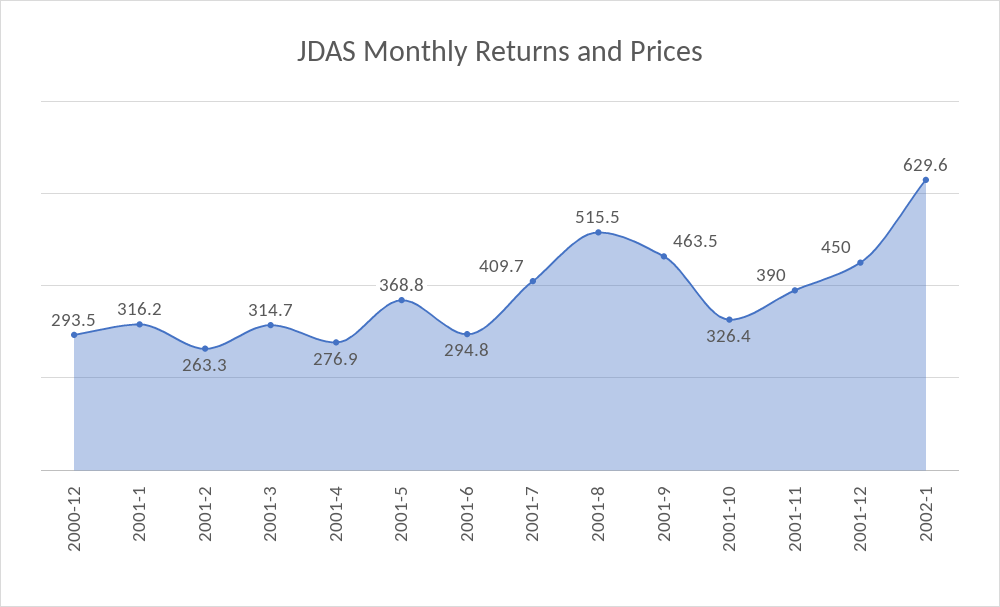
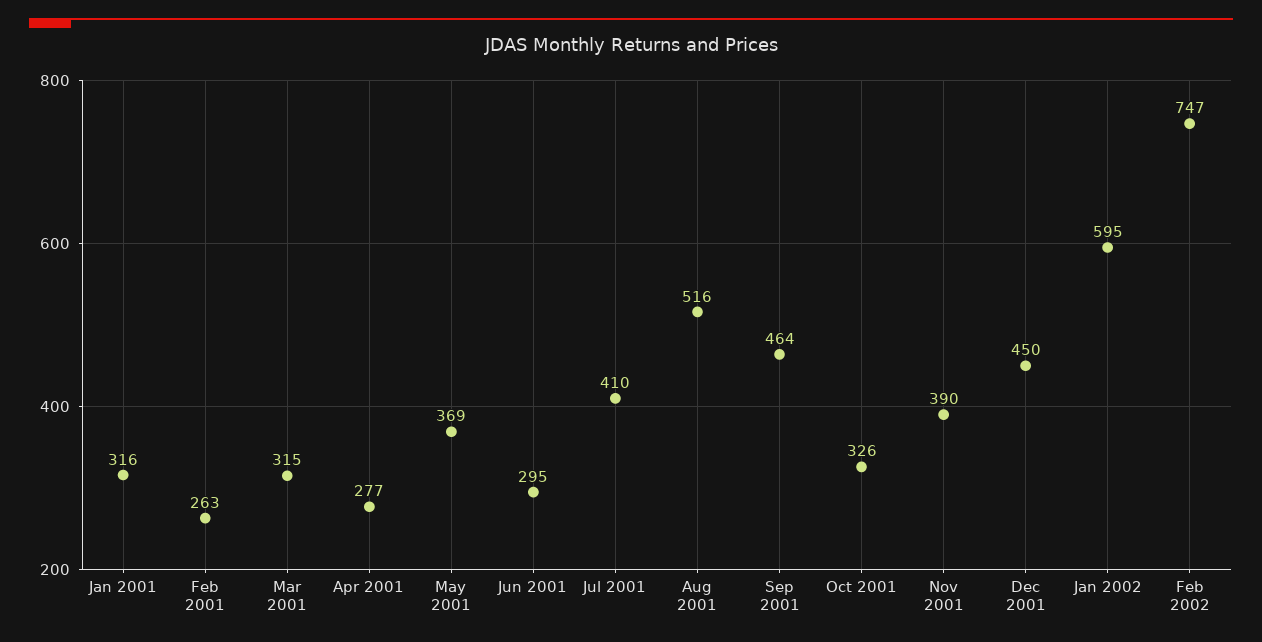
2000-12: 293.5 -> none
2002-1: 629.6 -> 595
Feb 2002: none -> 747

